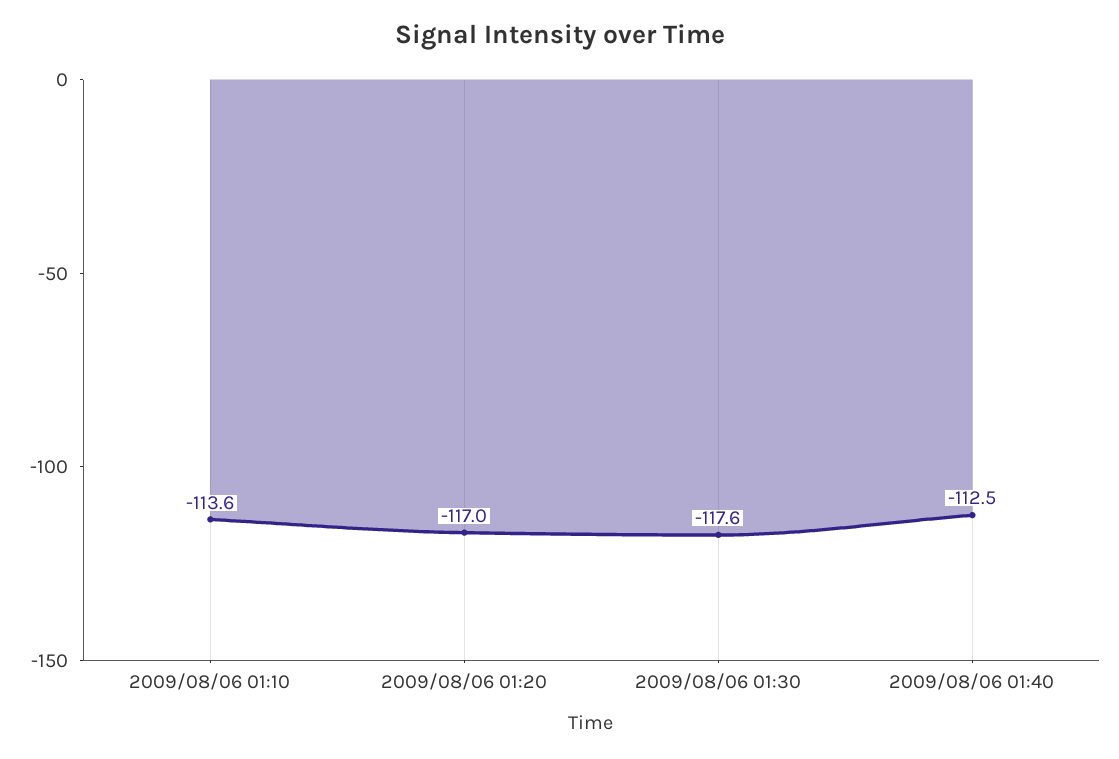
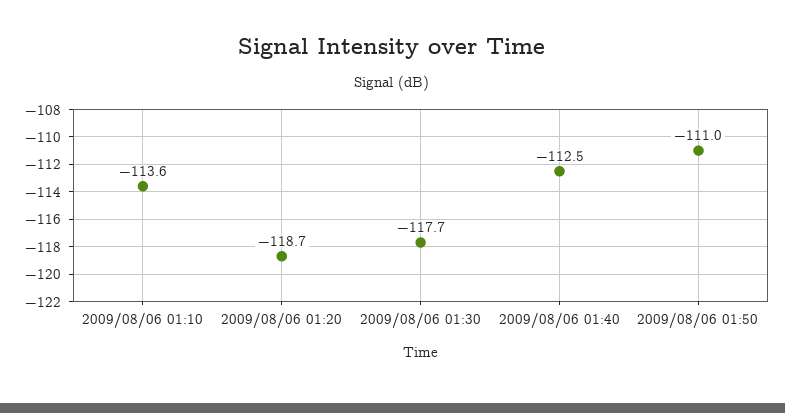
2009/08/06 01:20: -117 -> -118.7
2009/08/06 01:30: -117.6 -> -117.7
2009/08/06 01:50: none -> -111

